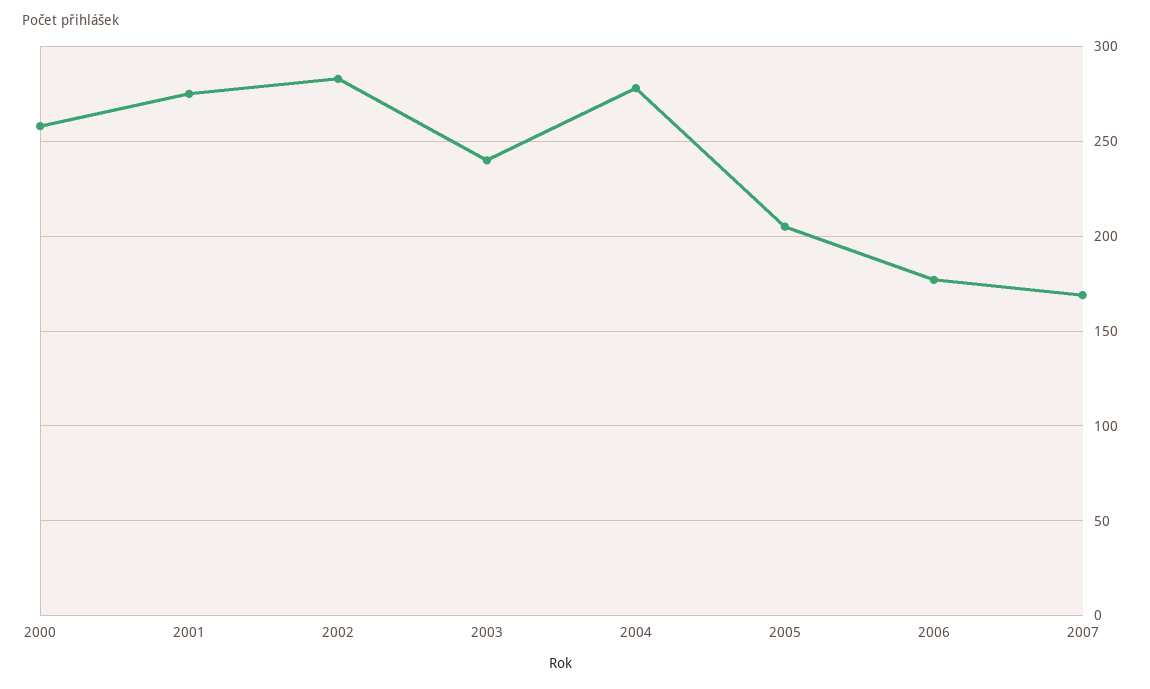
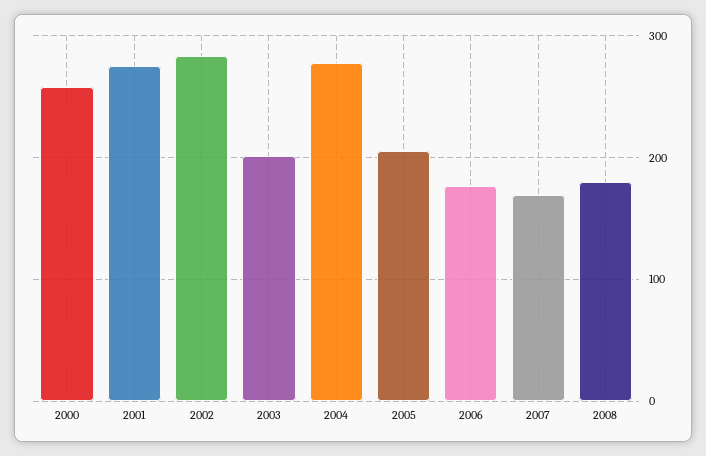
2003: 240 -> 200
2008: none -> 180

